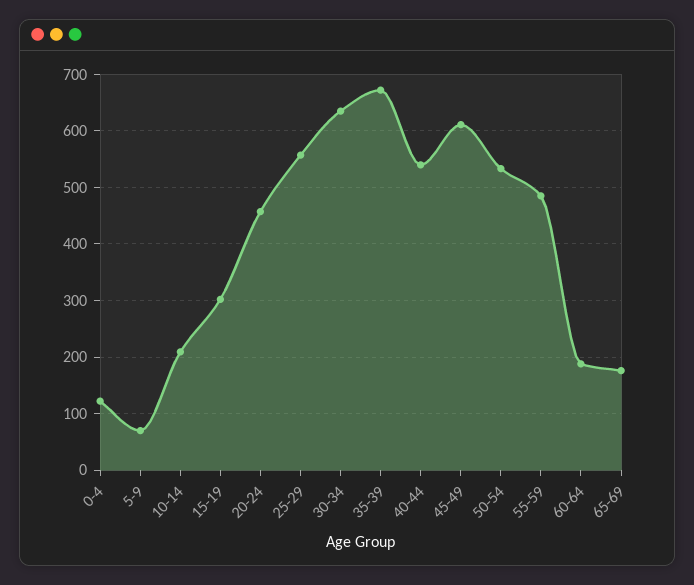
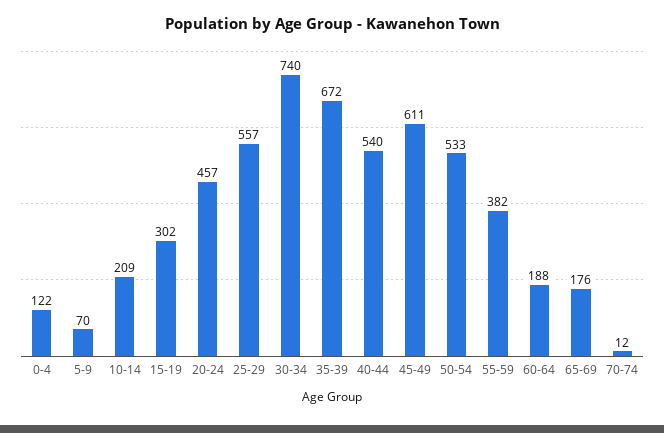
30-34: 640 -> 740
55-59: 480 -> 382
70-74: none -> 12

